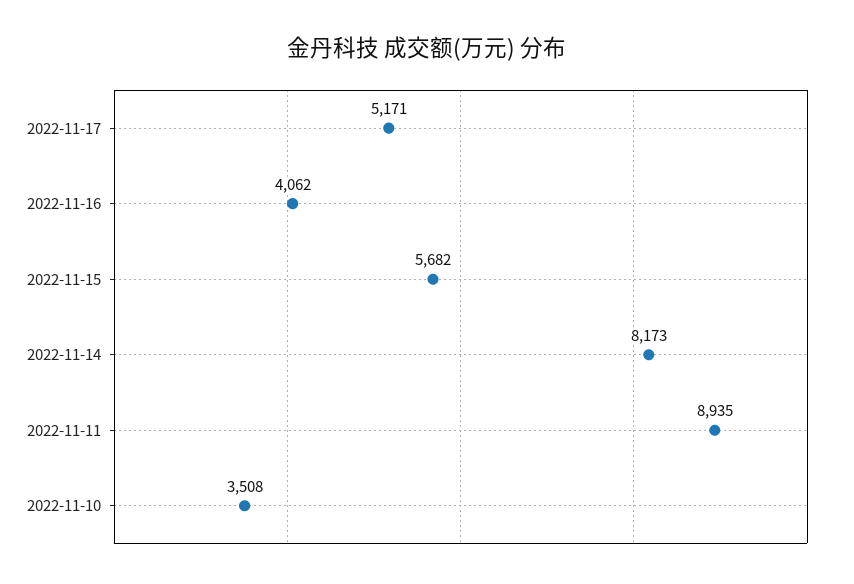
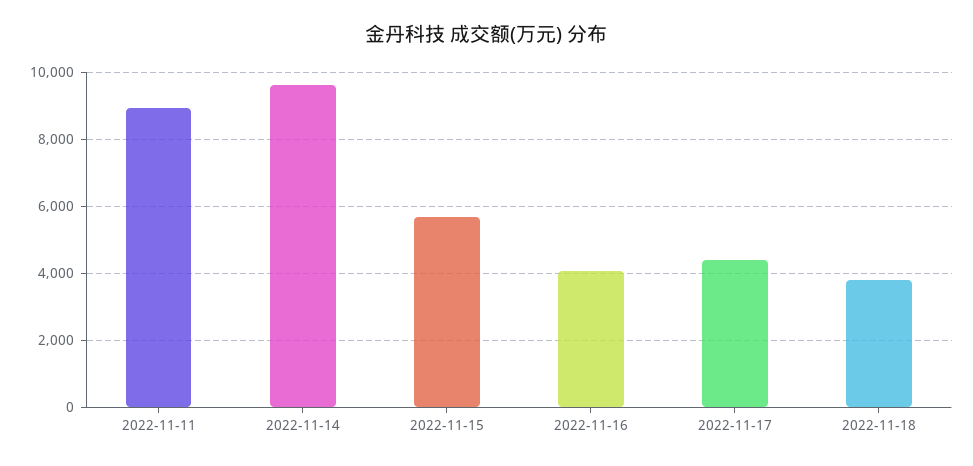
2022-11-17: 5171 -> 4400
2022-11-14: 8173 -> 9600
2022-11-10: 3508 -> none
2022-11-18: none -> 3800

